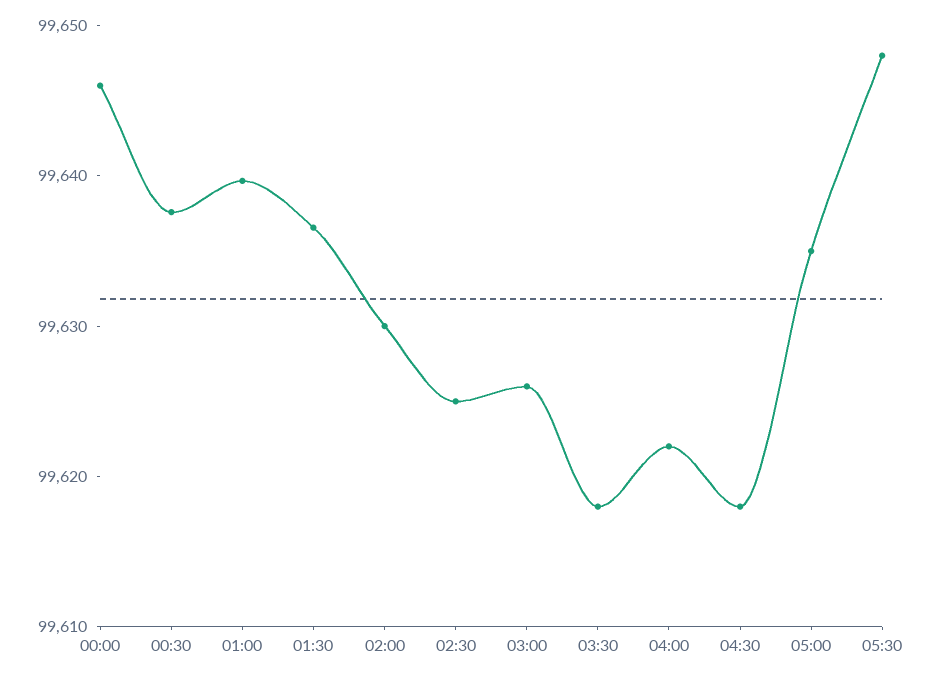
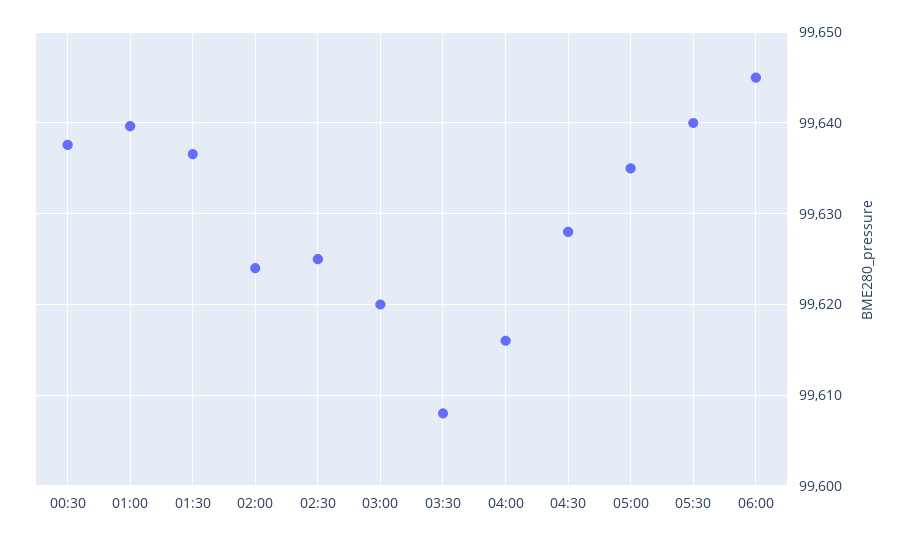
00:00: 99646 -> none
02:00: 99630 -> 99624
03:00: 99626 -> 99620
03:30: 99618 -> 99608
04:00: 99622 -> 99616
04:30: 99618 -> 99628
05:30: 99648 -> 99640
06:00: none -> 99645

